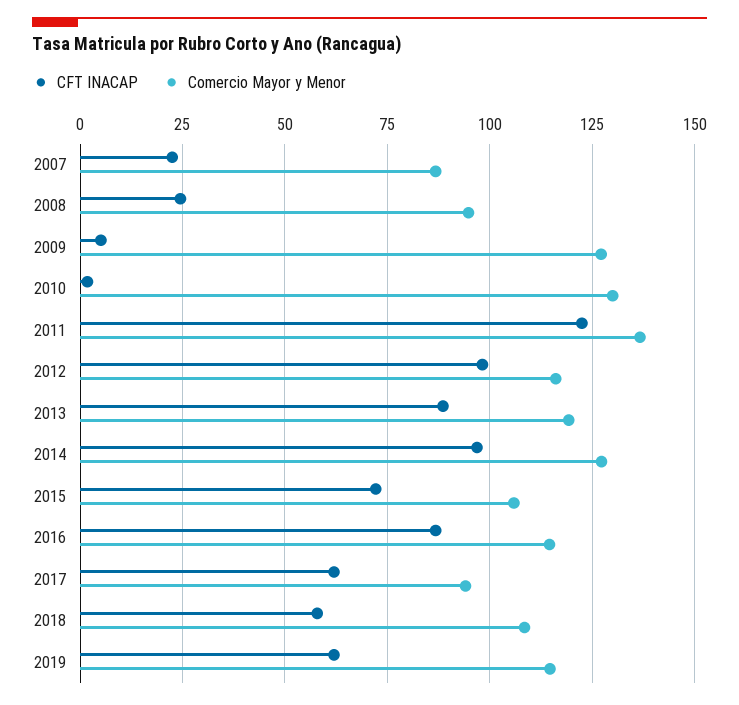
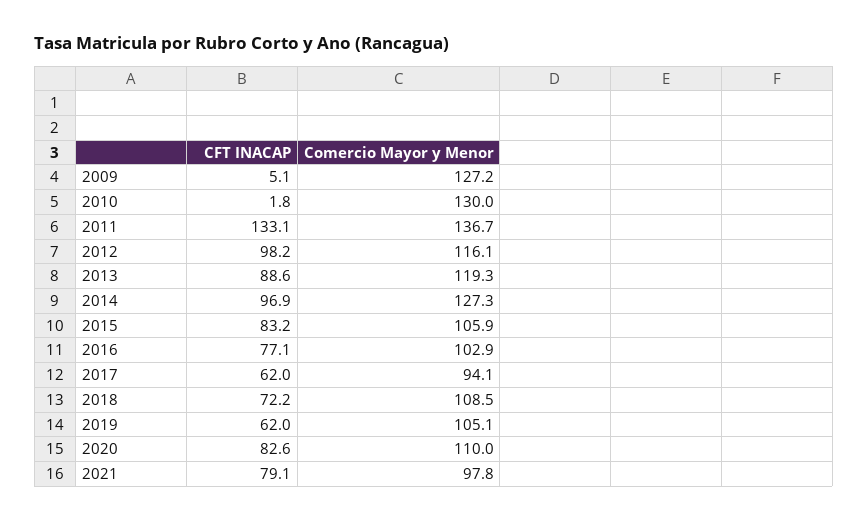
CFT INACAP, 2007: 22.5 -> none
Comercio Mayor y Menor, 2007: 87.5 -> none
CFT INACAP, 2008: 25 -> none
Comercio Mayor y Menor, 2008: 95 -> none
CFT INACAP, 2011: 122.5 -> 133.1
CFT INACAP, 2015: 72.5 -> 83.2
CFT INACAP, 2016: 87.5 -> 77.1
Comercio Mayor y Menor, 2016: 115 -> 102.9
CFT INACAP, 2018: 57.5 -> 72.2
Comercio Mayor y Menor, 2019: 115 -> 105.1
CFT INACAP, 2020: none -> 82.6
Comercio Mayor y Menor, 2020: none -> 110
CFT INACAP, 2021: none -> 79.1
Comercio Mayor y Menor, 2021: none -> 97.8

